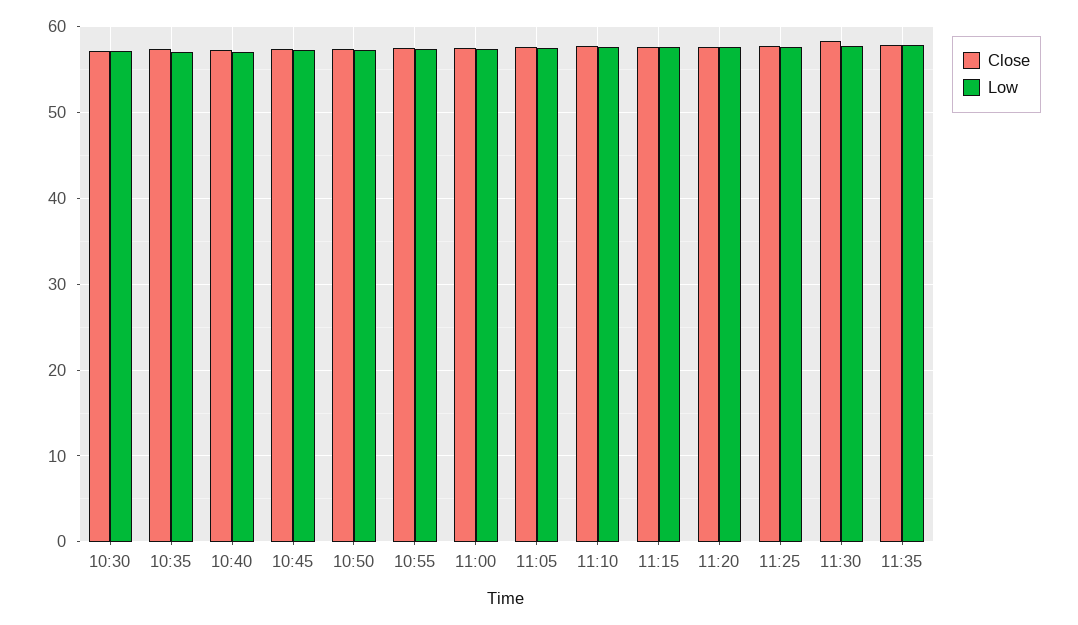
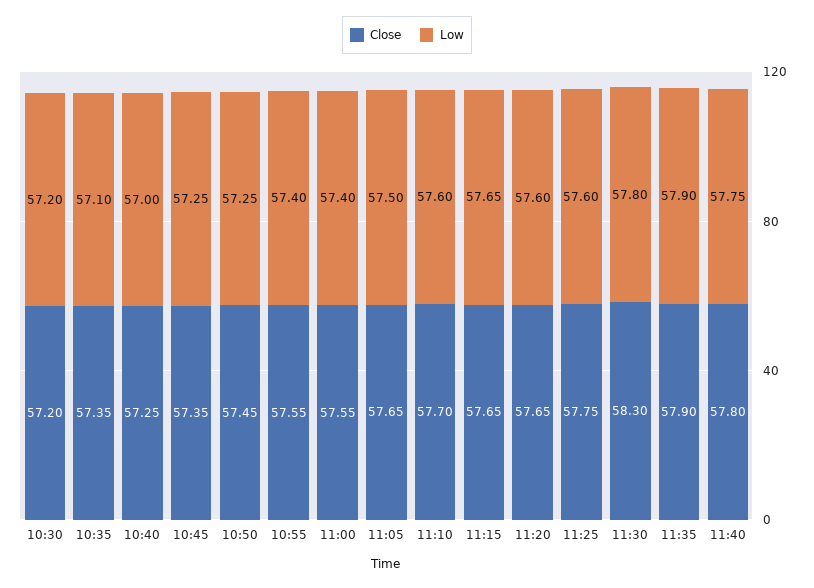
Close, 11:40: none -> 57.8
Low, 11:40: none -> 57.75

